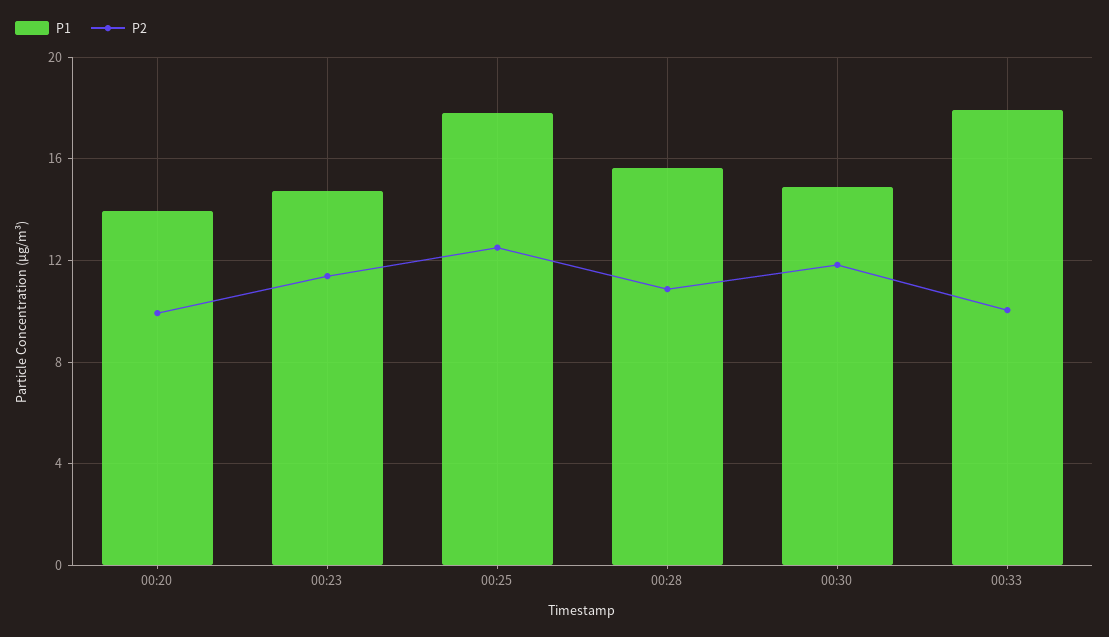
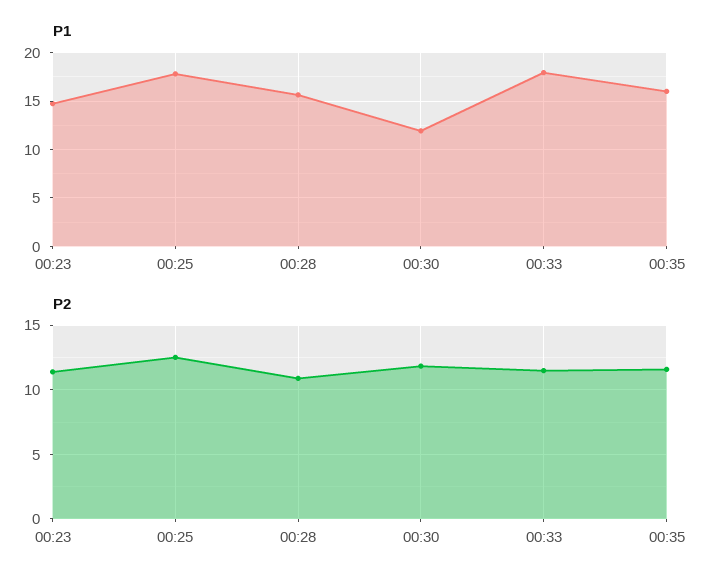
P1, 00:20: 14 -> none
P2, 00:20: 10 -> none
P1, 00:30: 15 -> 12
P2, 00:33: 10 -> 11.5
P1, 00:35: none -> 16
P2, 00:35: none -> 11.5

